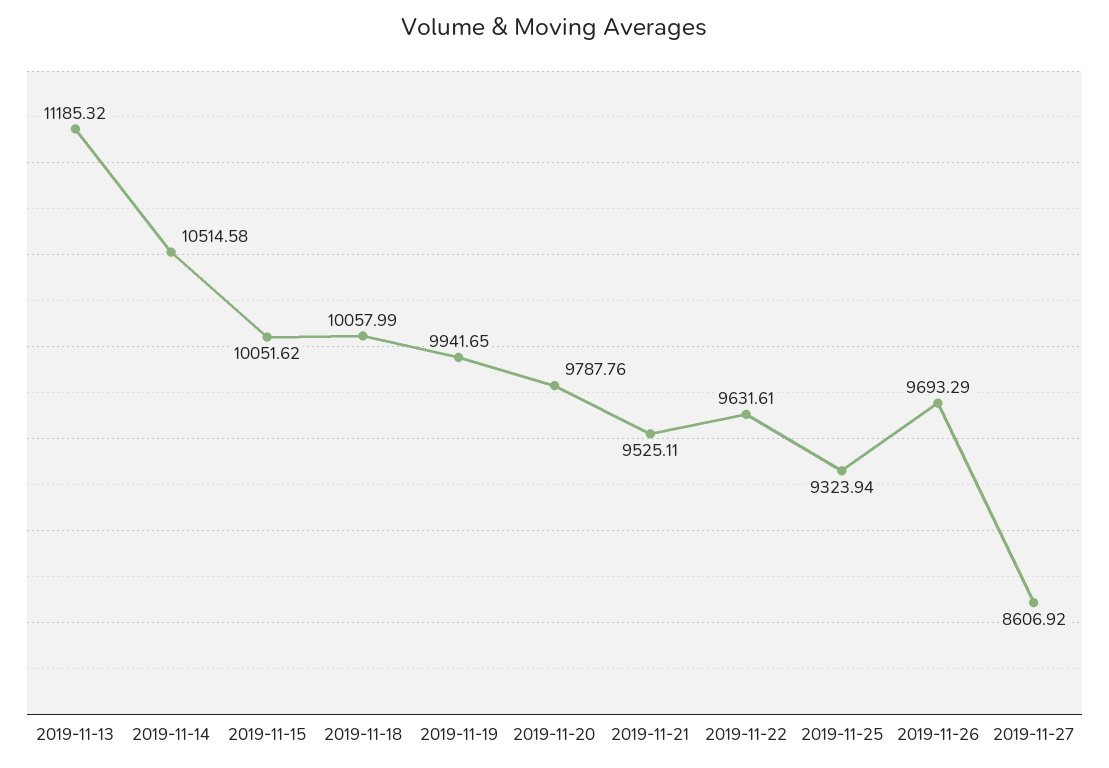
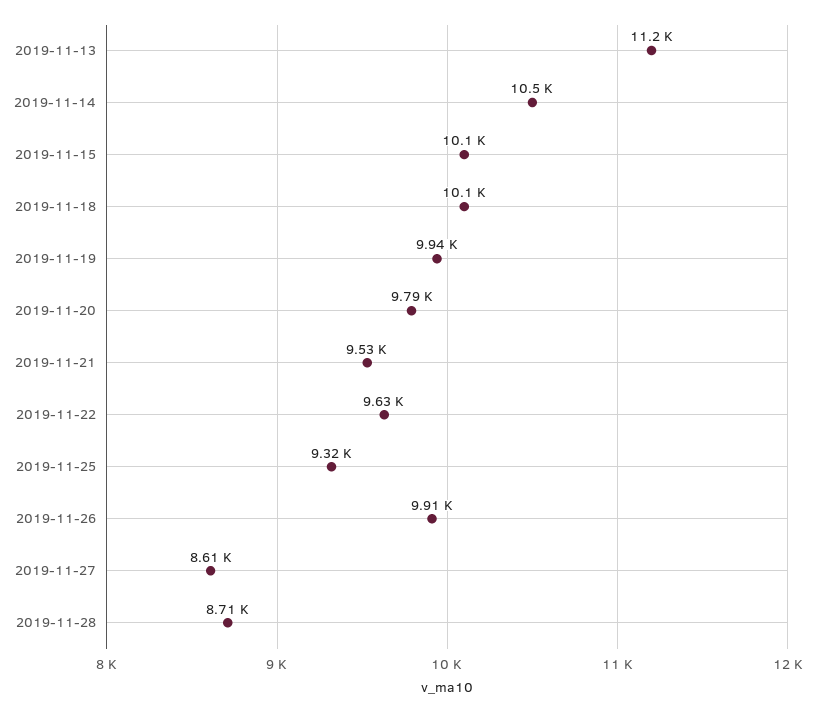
2019-11-26: 9693.29 -> 9910
2019-11-28: none -> 8710

